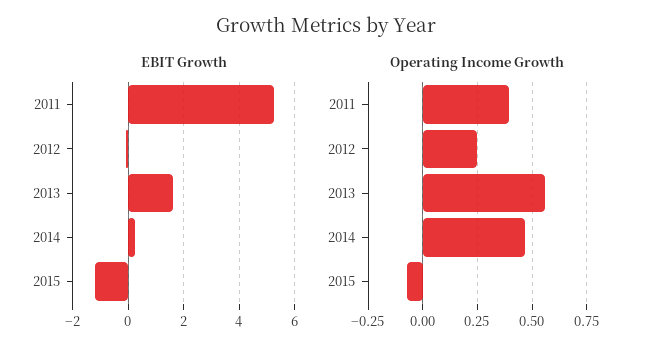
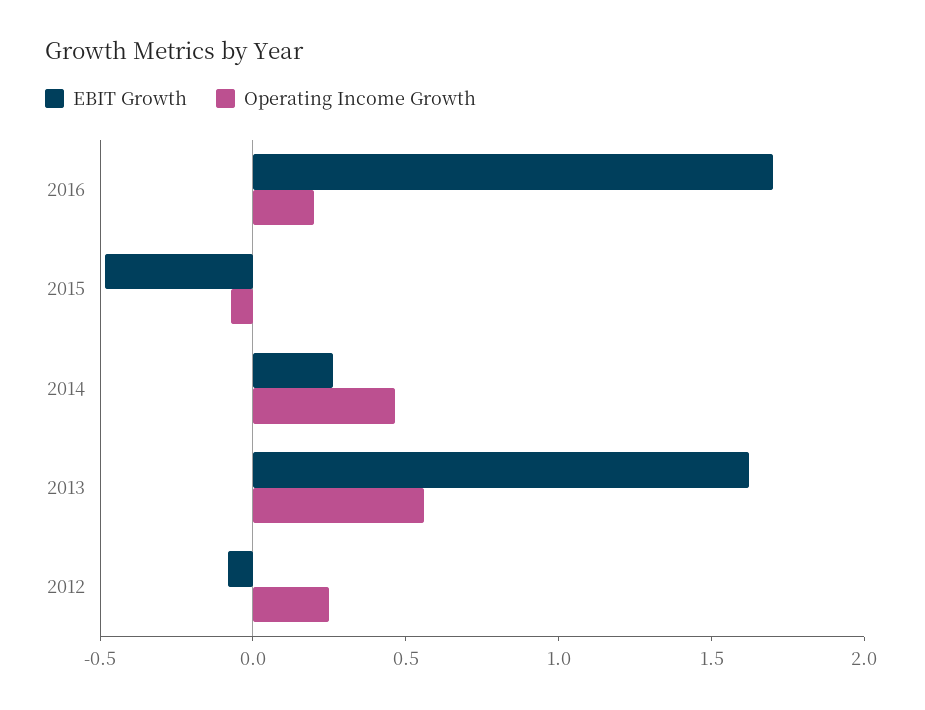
EBIT Growth, 2011: 5.25 -> none
EBIT Growth, 2015: -1.25 -> -0.5
Operating Income Growth, 2011: 0.4 -> none
EBIT Growth, 2016: none -> 1.7
Operating Income Growth, 2016: none -> 0.2

